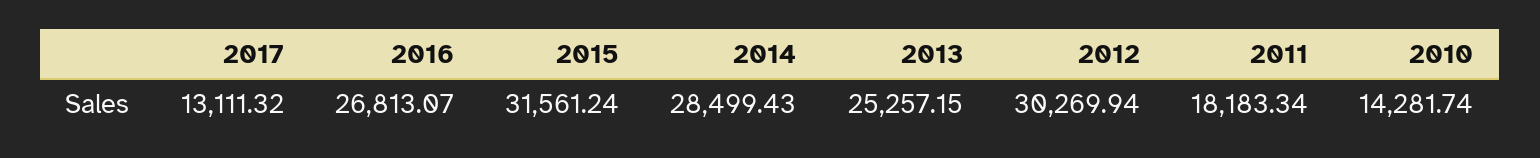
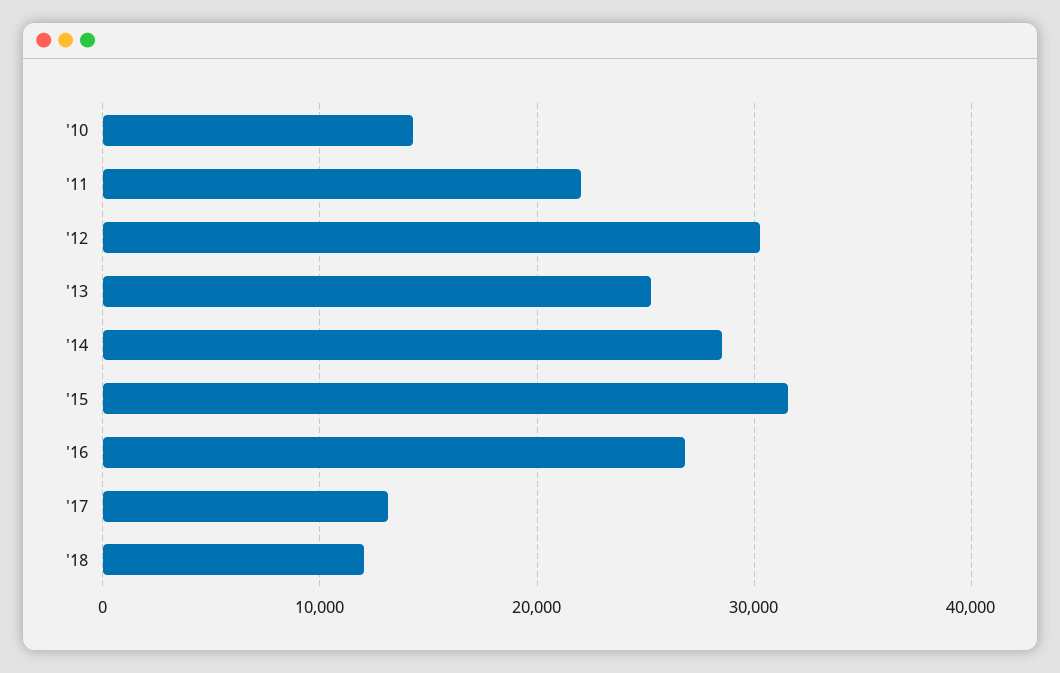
2011: 18183.34 -> 22000
'18: none -> 12000

